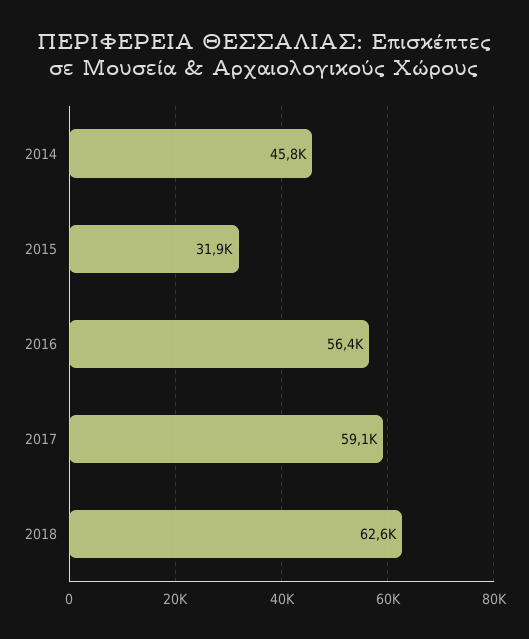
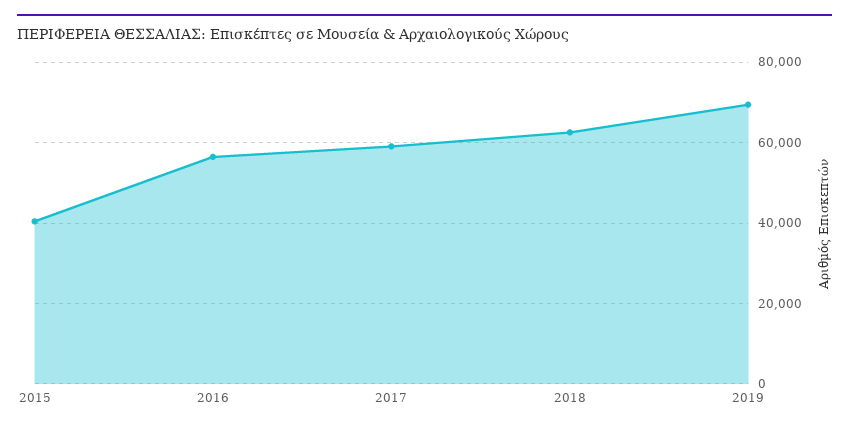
2014: 45800 -> none
2015: 31900 -> 40000
2019: none -> 70000

